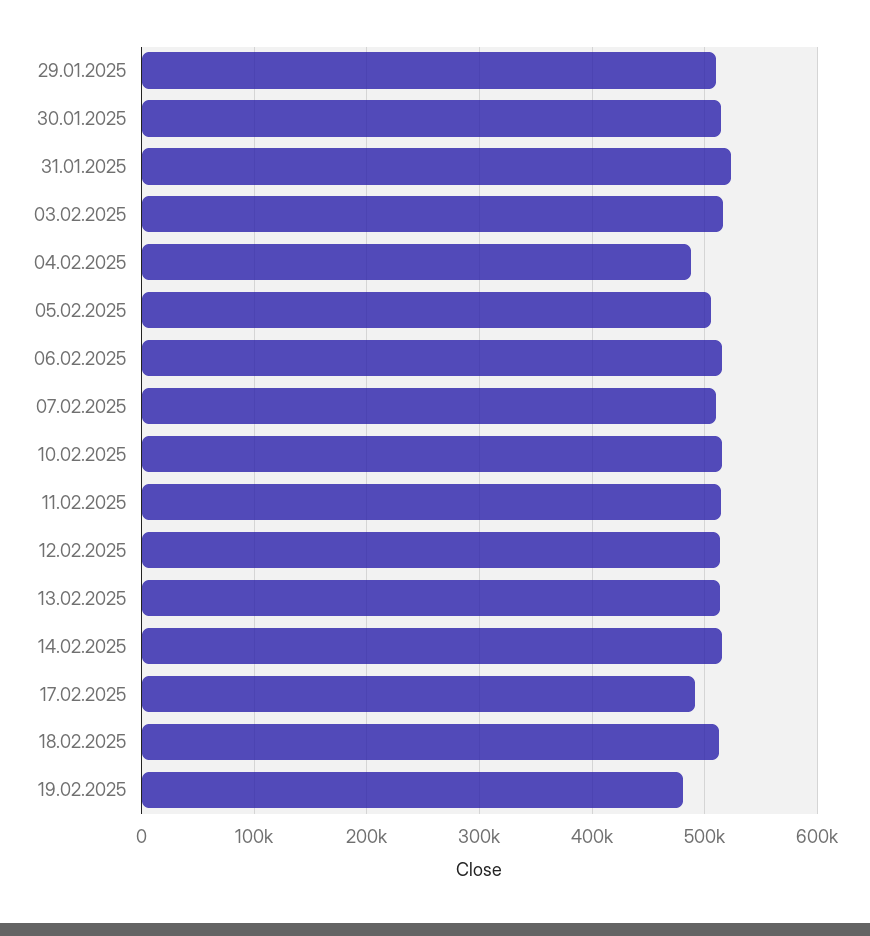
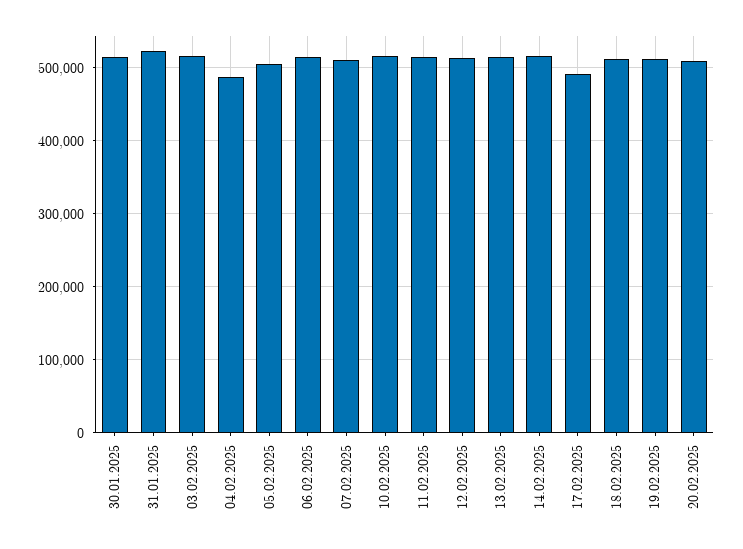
29.01.2025: 510000 -> none
19.02.2025: 480000 -> 510000
20.02.2025: none -> 510000

